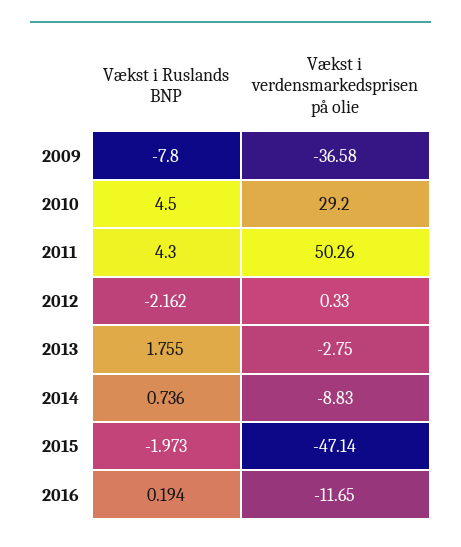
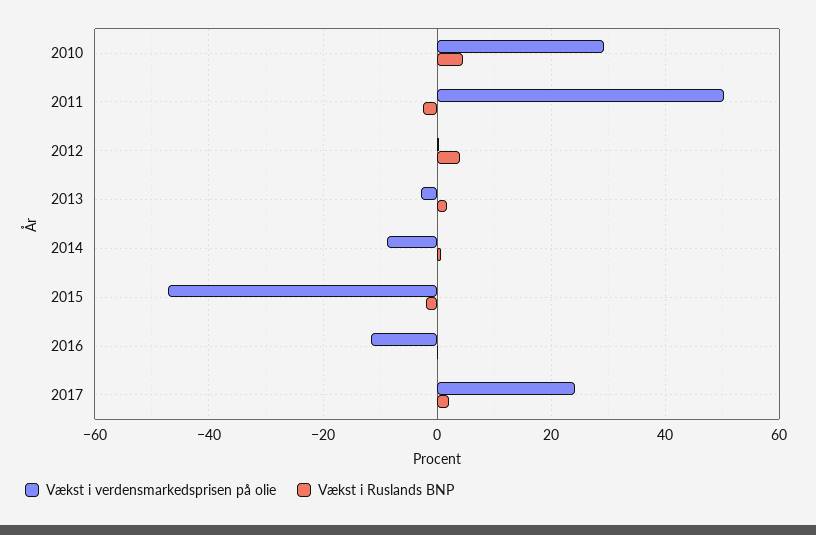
Vækst i Ruslands BNP, 2009: -7.8 -> none
Vækst i verdensmarkedsprisen på olie, 2009: -36.58 -> none
Vækst i Ruslands BNP, 2011: 4.3 -> -2
Vækst i Ruslands BNP, 2012: -2.162 -> 4
Vækst i verdensmarkedsprisen på olie, 2017: none -> 24
Vækst i Ruslands BNP, 2017: none -> 2

